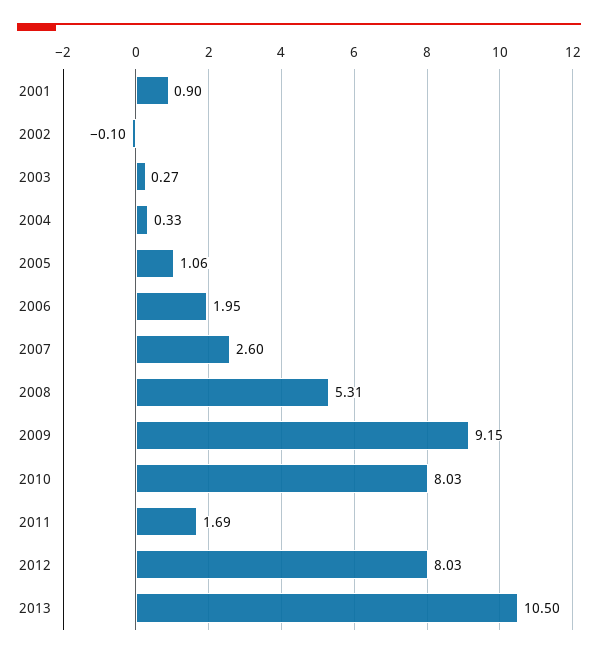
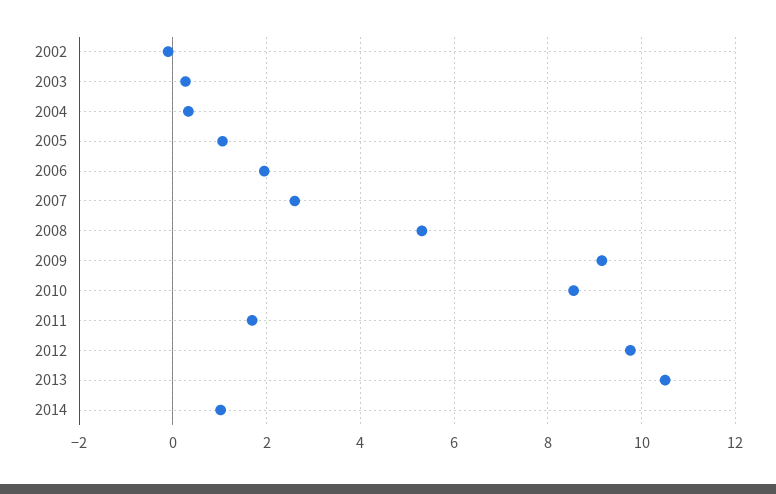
2001: 0.9 -> none
2010: 8.03 -> 8.6
2012: 8.03 -> 9.8
2014: none -> 1

